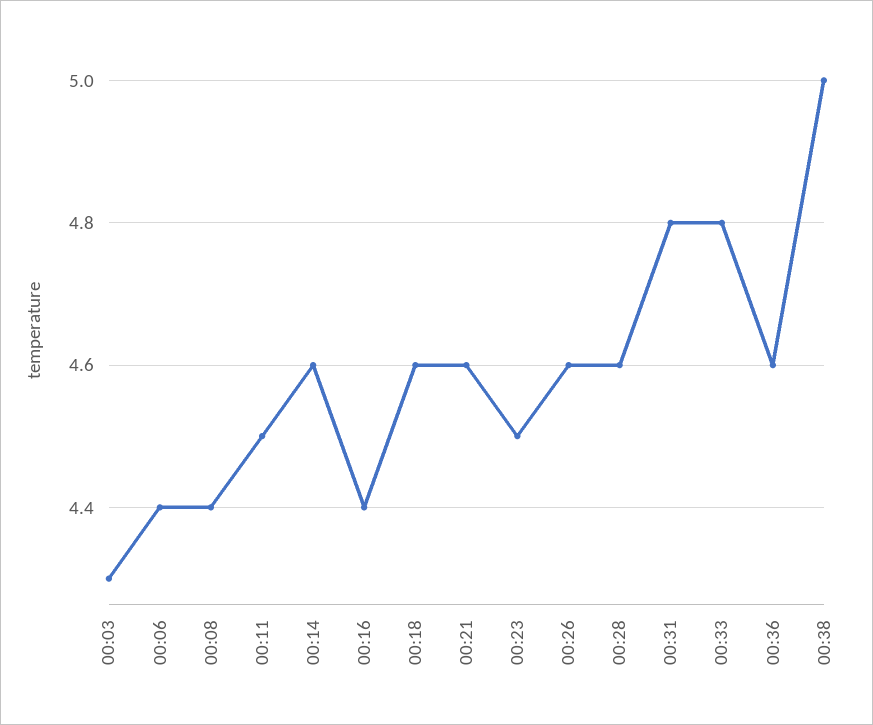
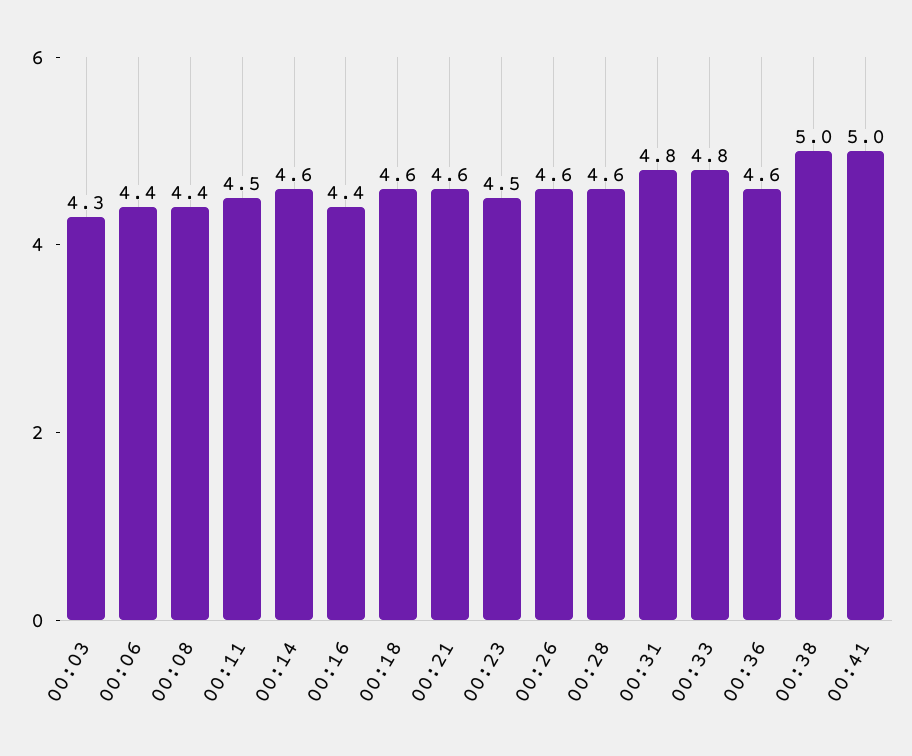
00:41: none -> 5

